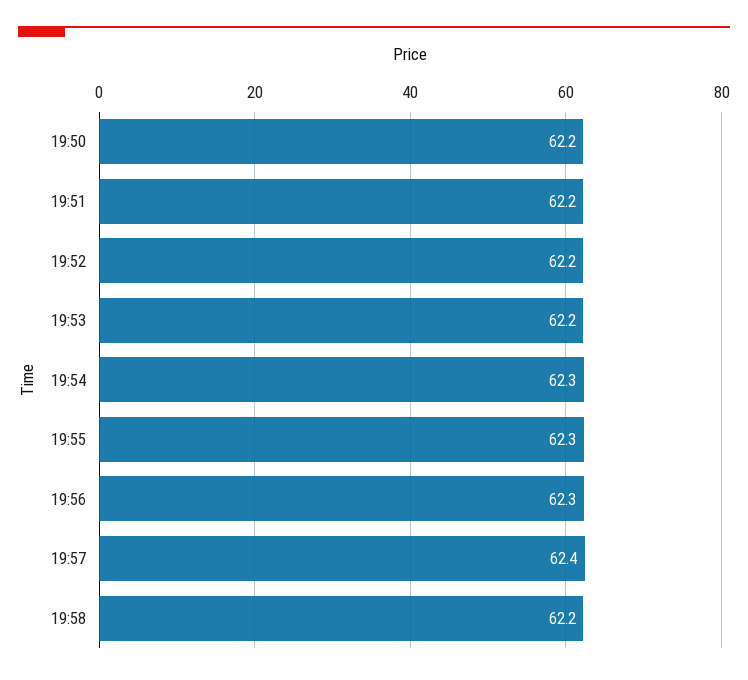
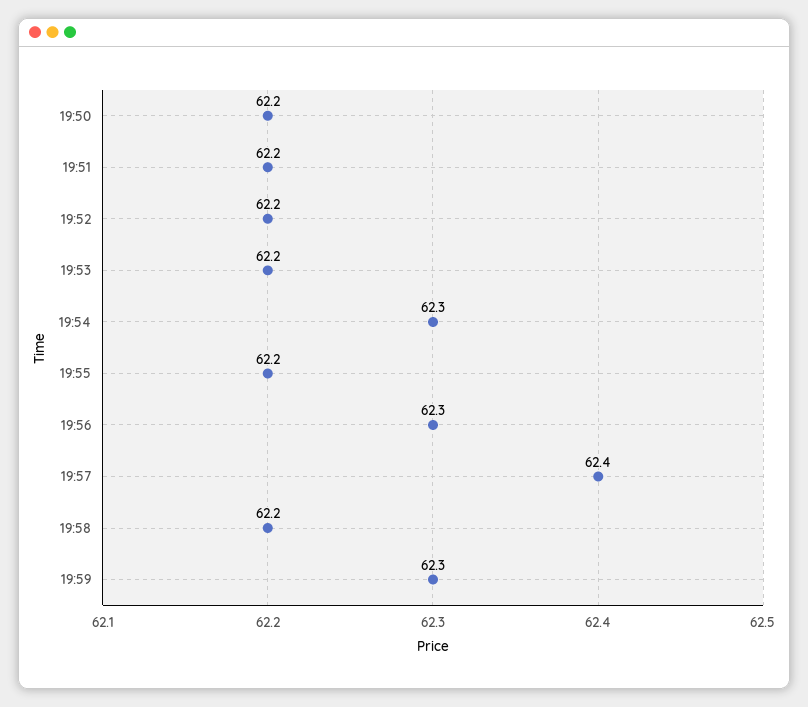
19:55: 62.3 -> 62.2
19:59: none -> 62.3

